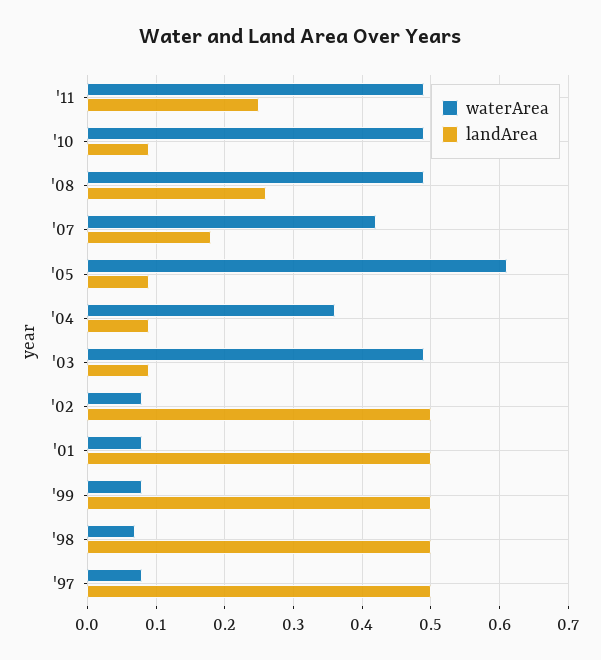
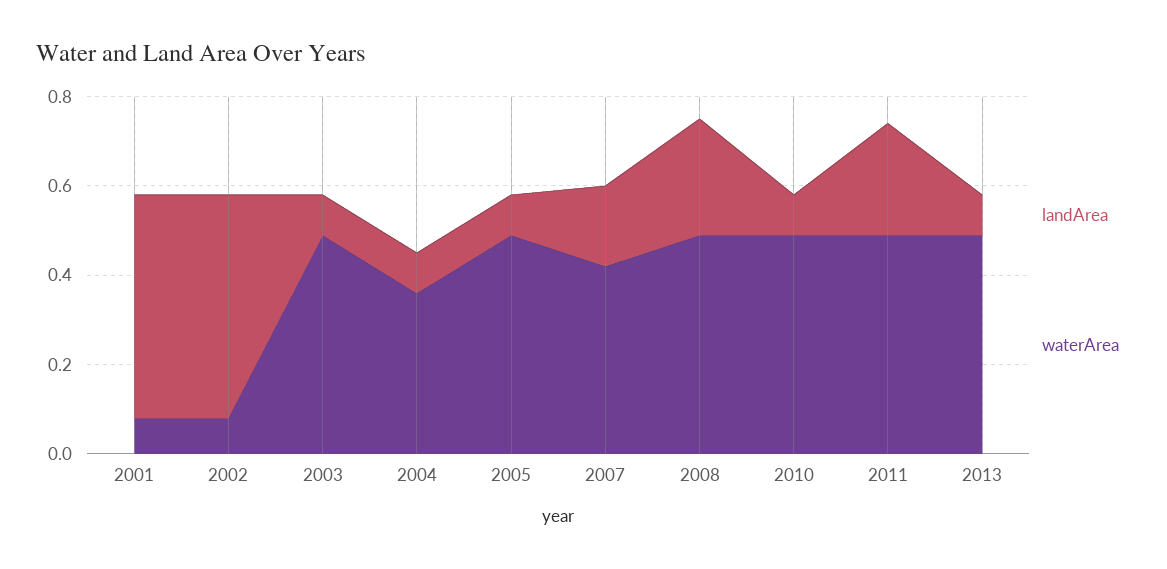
waterArea, '05: 0.61 -> 0.5
waterArea, '99: 0.08 -> none
landArea, '99: 0.5 -> none
waterArea, '98: 0.07 -> none
landArea, '98: 0.5 -> none
waterArea, '97: 0.08 -> none
landArea, '97: 0.5 -> none
landArea, 2013: none -> 0.1
waterArea, 2013: none -> 0.5

